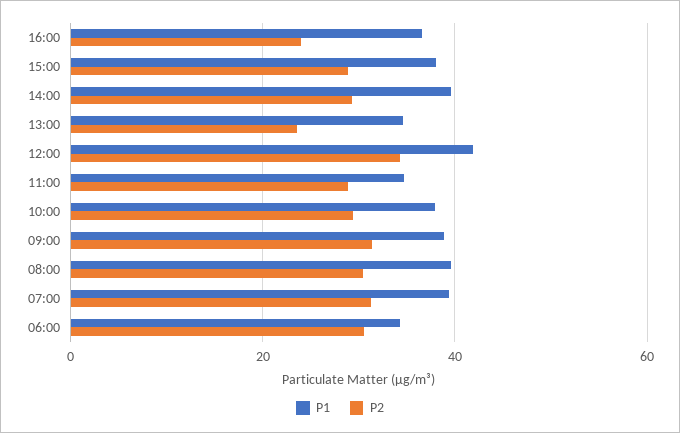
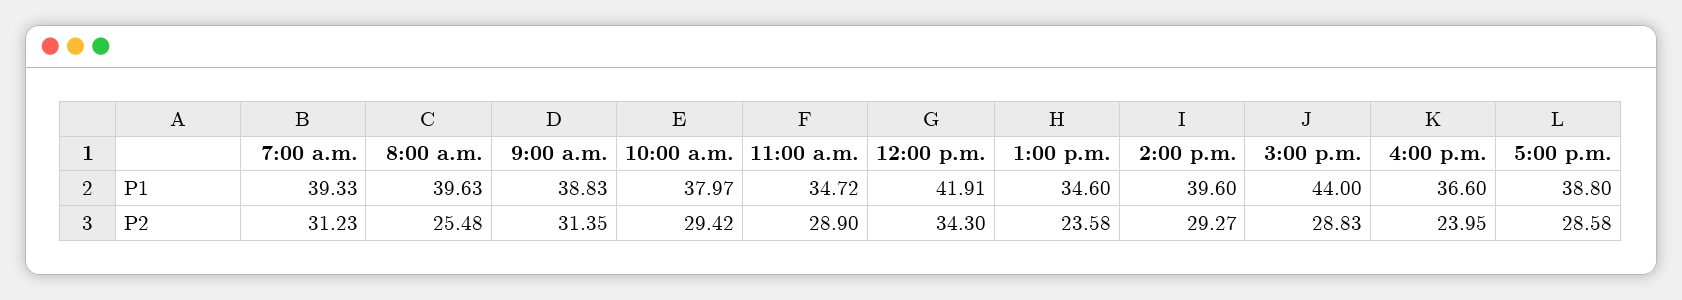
P1, 15:00: 38 -> 44
P2, 08:00: 30 -> 25.48
P1, 06:00: 34 -> none
P2, 06:00: 30 -> none
P1, 5:00 p.m.: none -> 38.8
P2, 5:00 p.m.: none -> 28.58

